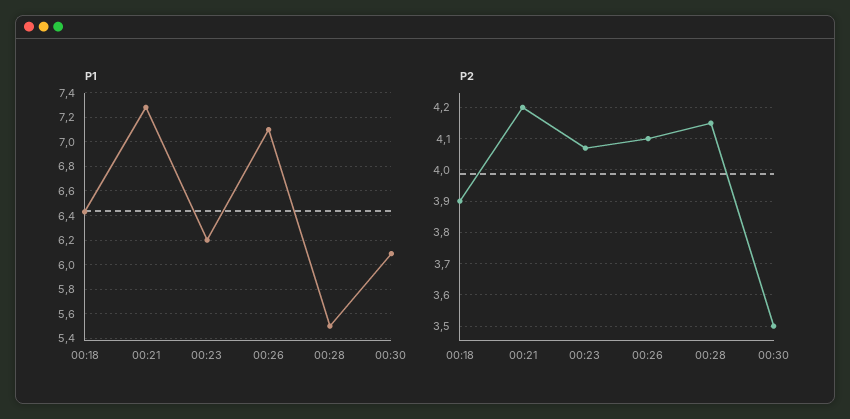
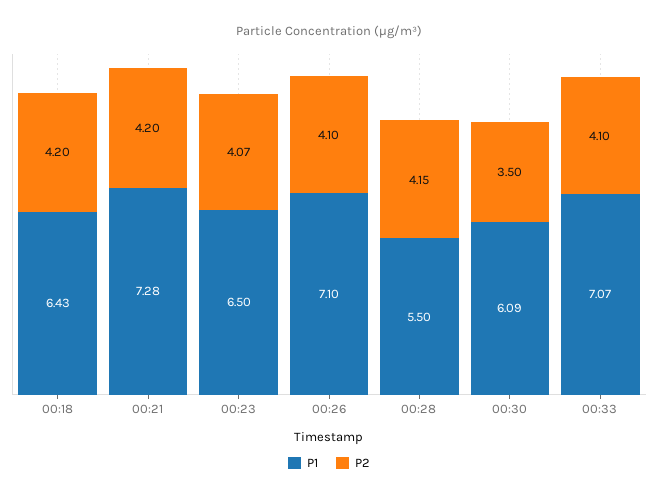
P1, 00:23: 6.2 -> 6.5
P2, 00:18: 3.9 -> 4.2
P1, 00:33: none -> 7.07
P2, 00:33: none -> 4.1

